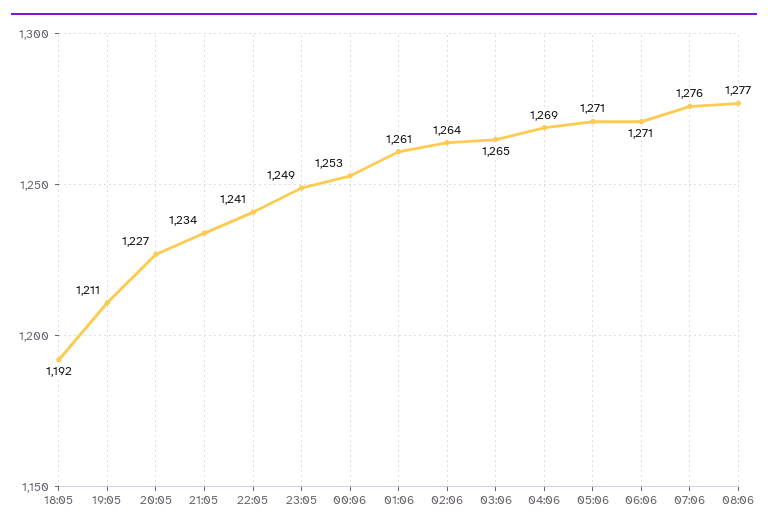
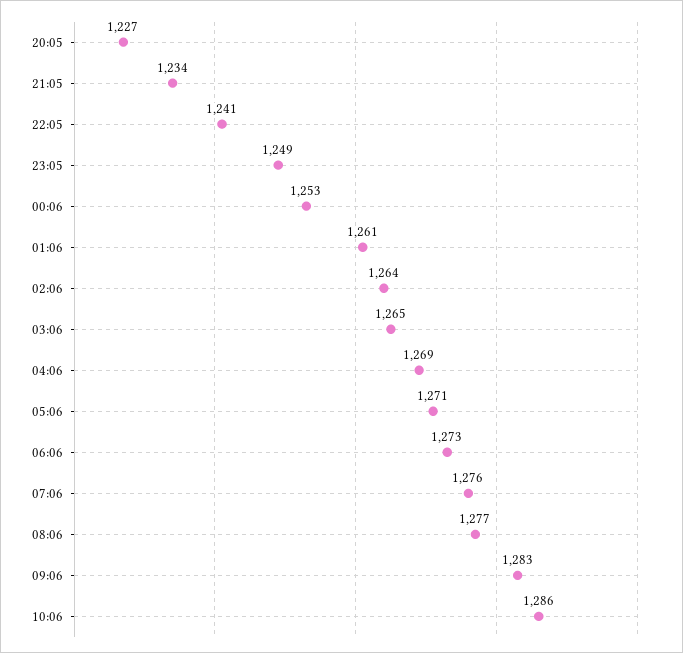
18:05: 1192 -> none
19:05: 1211 -> none
06:06: 1271 -> 1273
09:06: none -> 1283
10:06: none -> 1286

